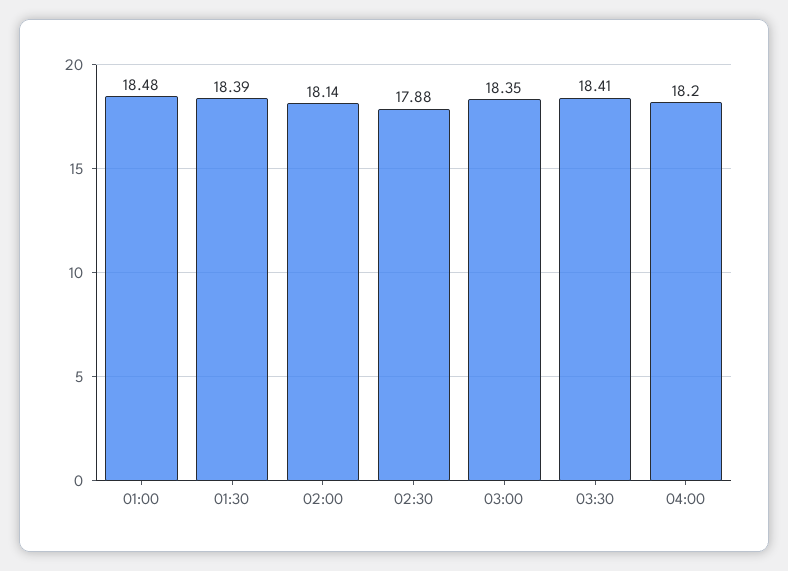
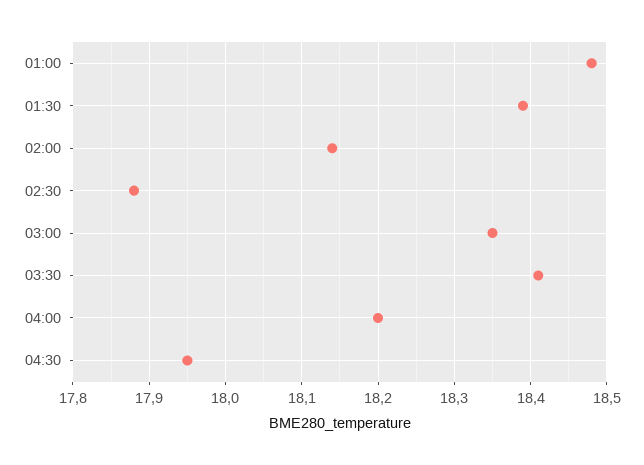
04:30: none -> 17.95

